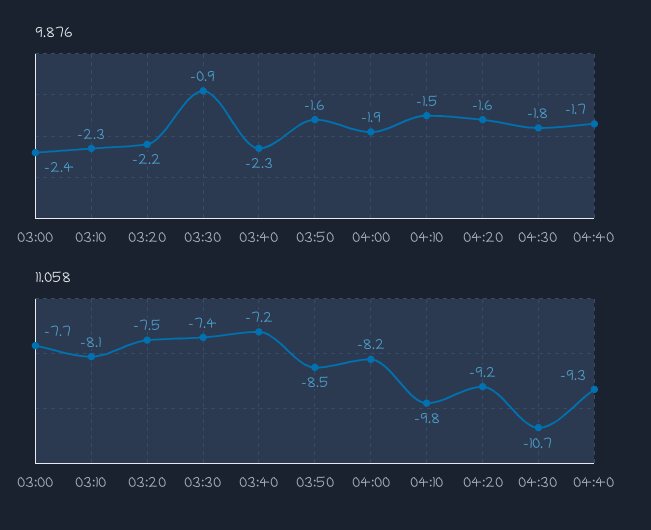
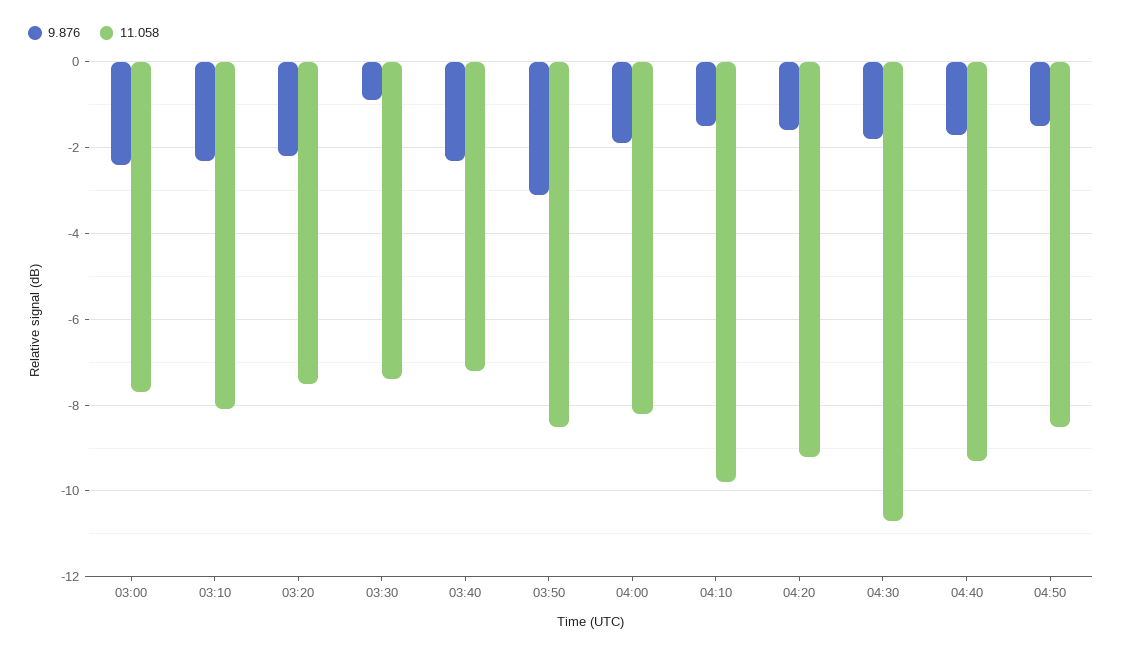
9.876, 03:50: -1.6 -> -3
9.876, 04:50: none -> -1.5
11.058, 04:50: none -> -8.5

